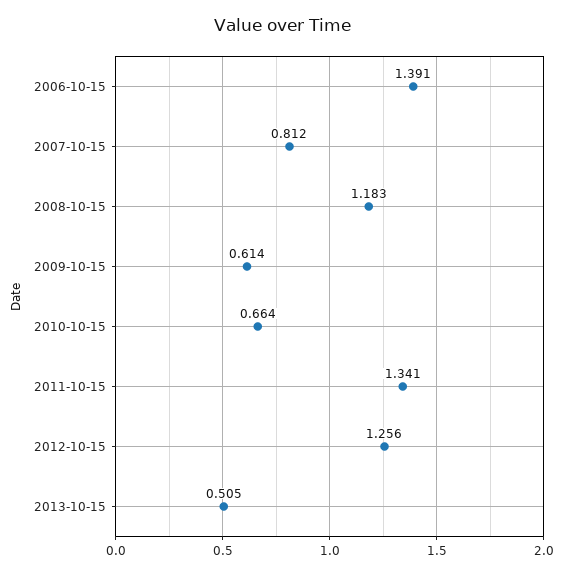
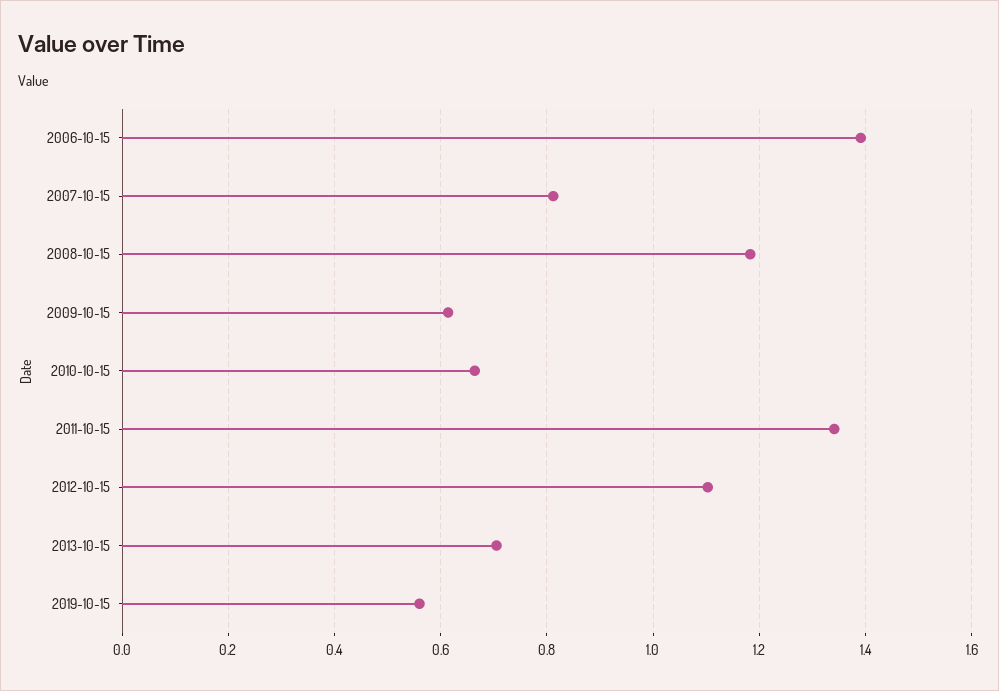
2012-10-15: 1.256 -> 1.1
2013-10-15: 0.505 -> 0.7
2019-10-15: none -> 0.56

